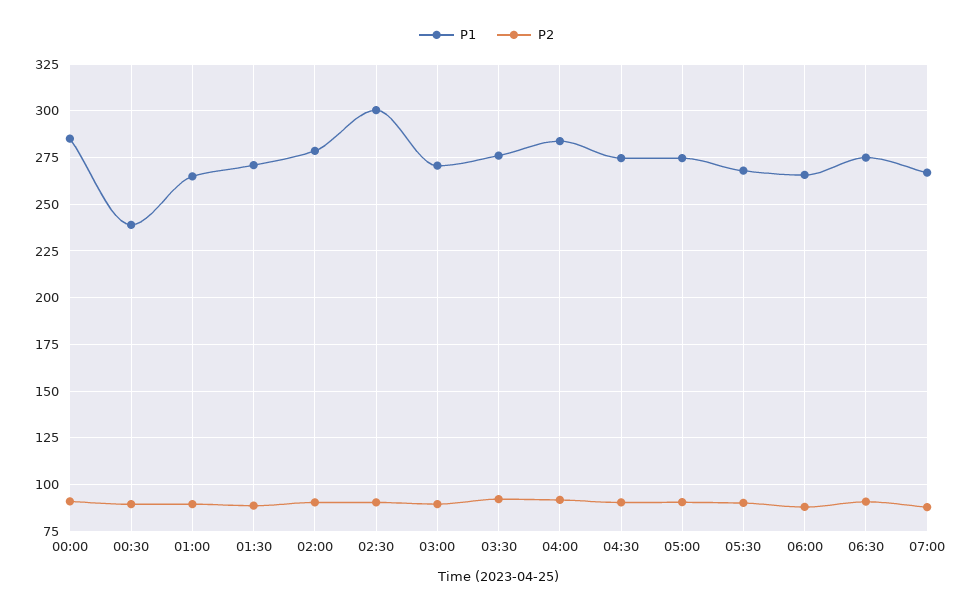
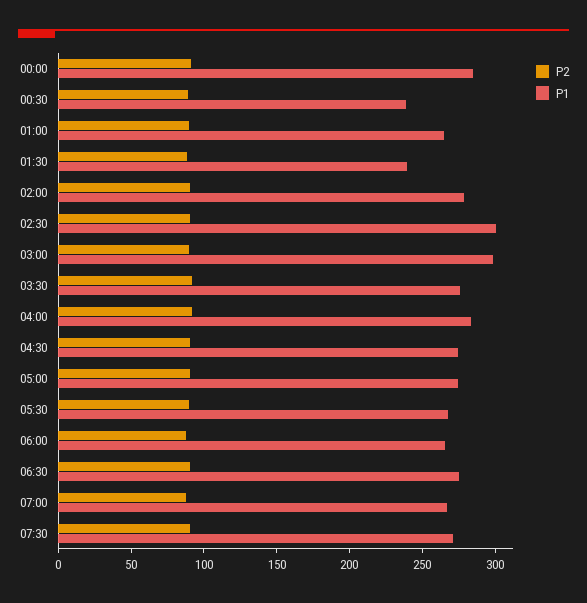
P1, 01:30: 270 -> 240
P1, 03:00: 270 -> 300
P2, 07:30: none -> 90
P1, 07:30: none -> 270

